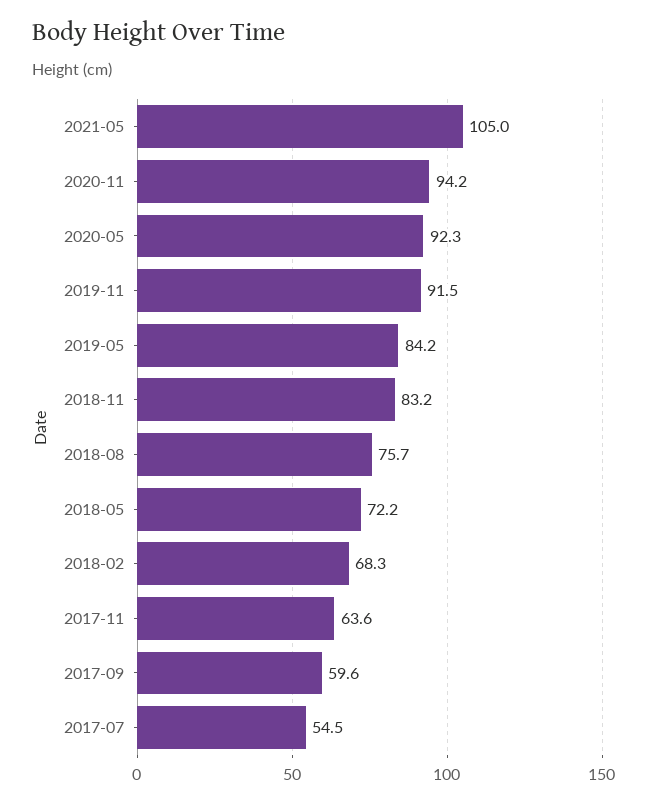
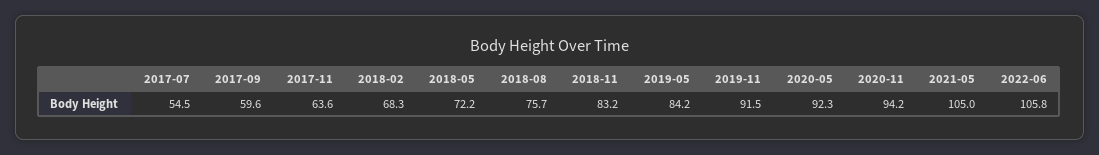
2022-06: none -> 105.8

